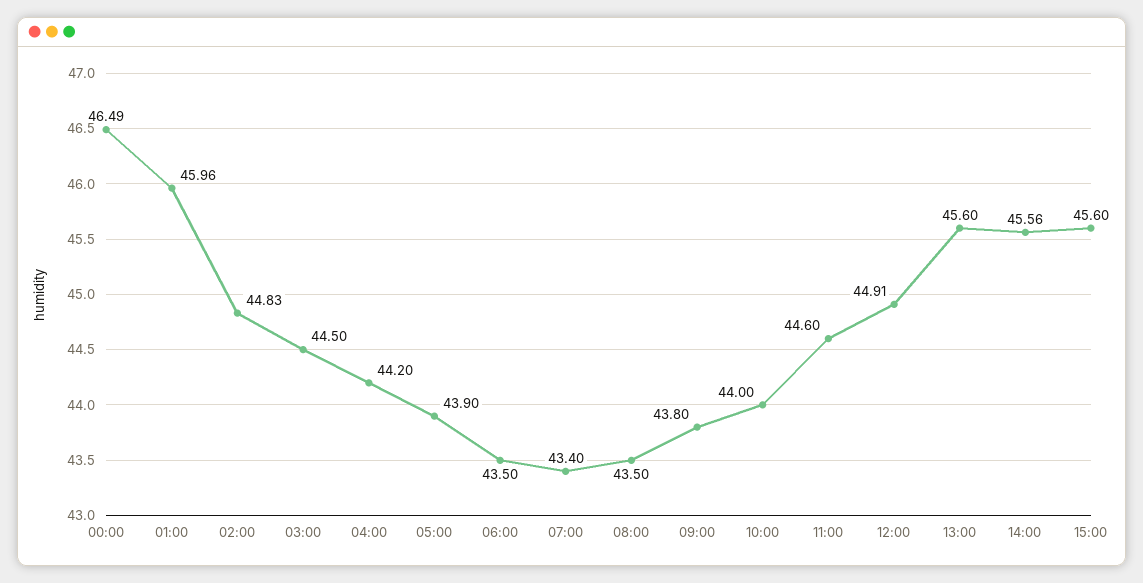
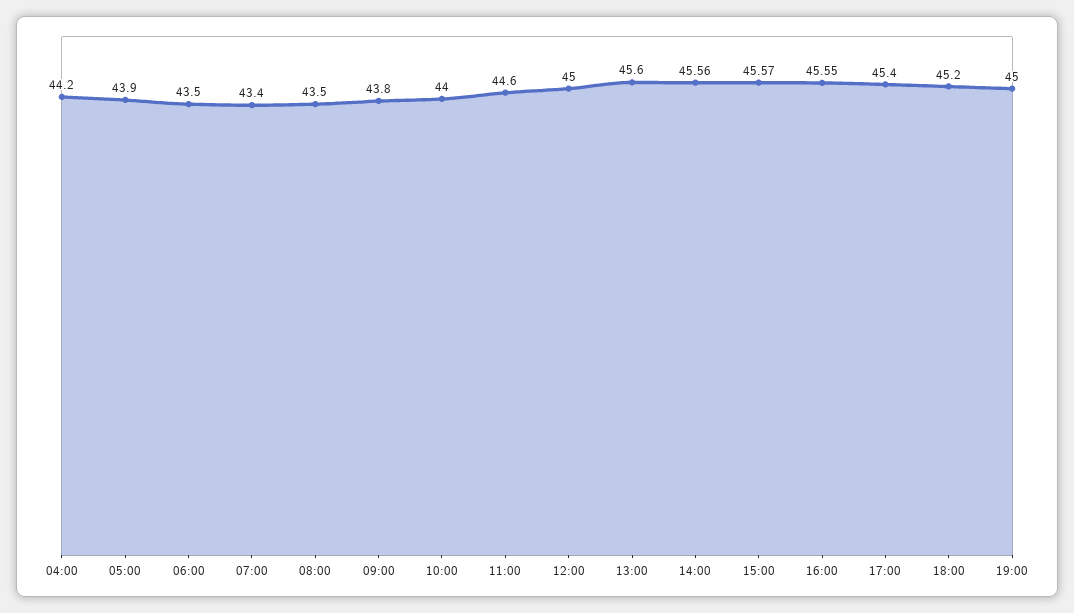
00:00: 46.49 -> none
01:00: 45.96 -> none
02:00: 44.83 -> none
03:00: 44.5 -> none
12:00: 44.91 -> 45
15:00: 45.6 -> 45.57
16:00: none -> 45.55
17:00: none -> 45.4
18:00: none -> 45.2
19:00: none -> 45

